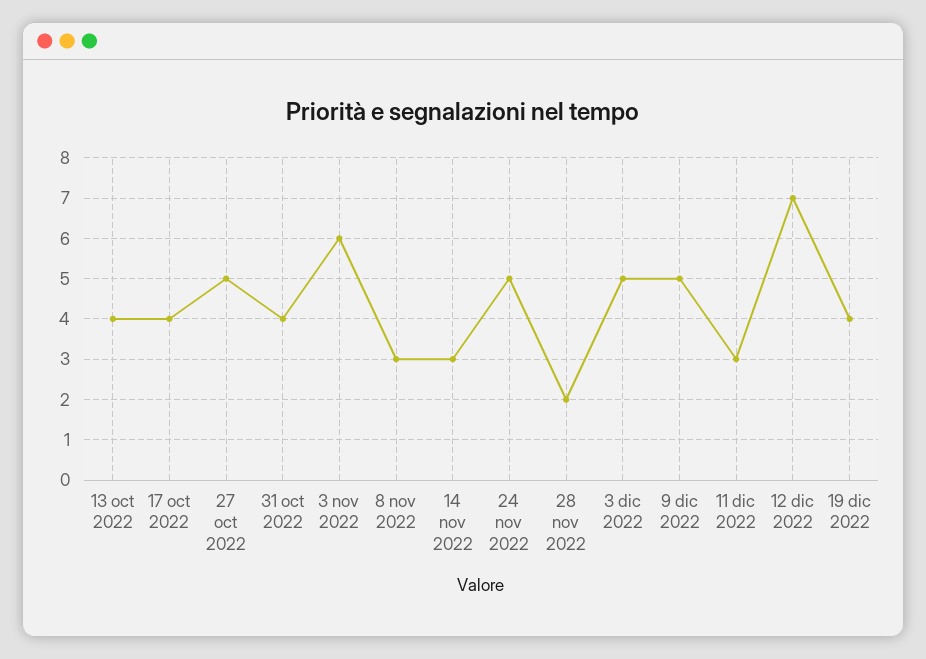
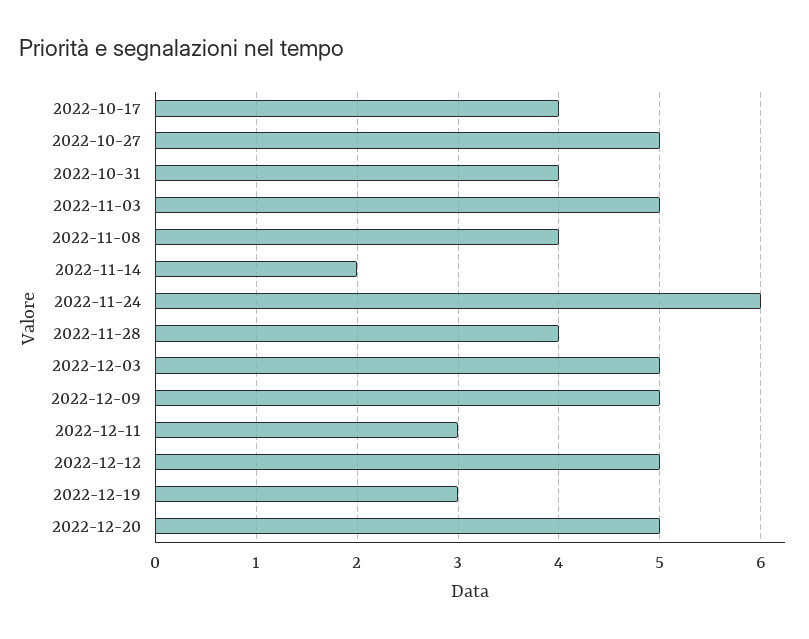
13 oct 2022: 4 -> none
3 nov 2022: 6 -> 5
8 nov 2022: 3 -> 4
14 nov 2022: 3 -> 2
24 nov 2022: 5 -> 6
28 nov 2022: 2 -> 4
12 dic 2022: 7 -> 5
19 dic 2022: 4 -> 3
2022-12-20: none -> 5

